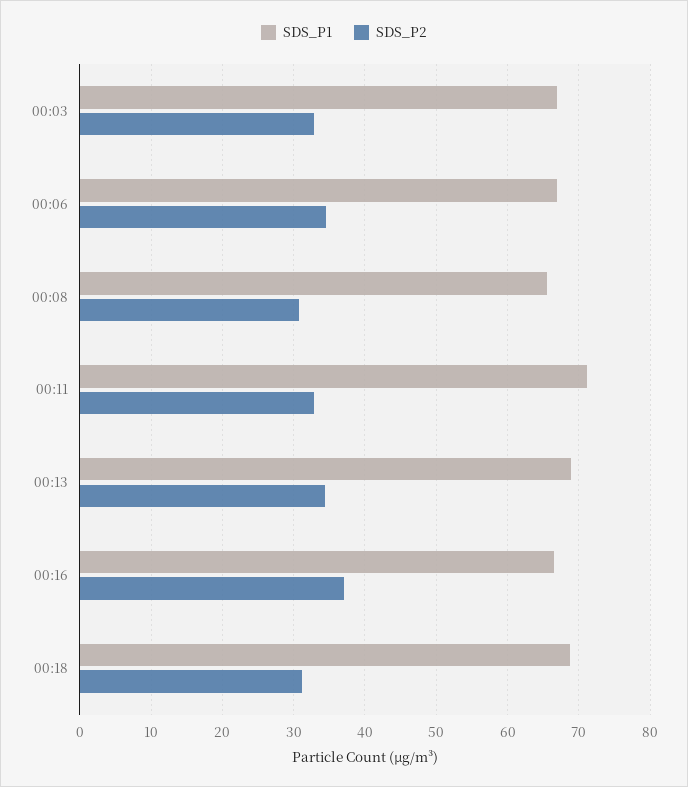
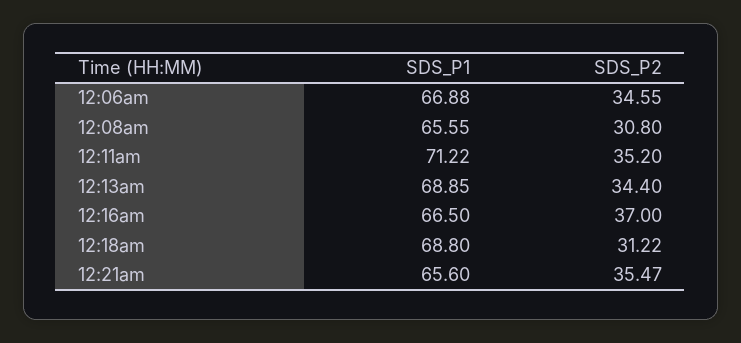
SDS_P1, 00:03: 67 -> none
SDS_P2, 00:03: 33 -> none
SDS_P2, 00:11: 33 -> 35.2
SDS_P1, 12:21am: none -> 65.6
SDS_P2, 12:21am: none -> 35.47

